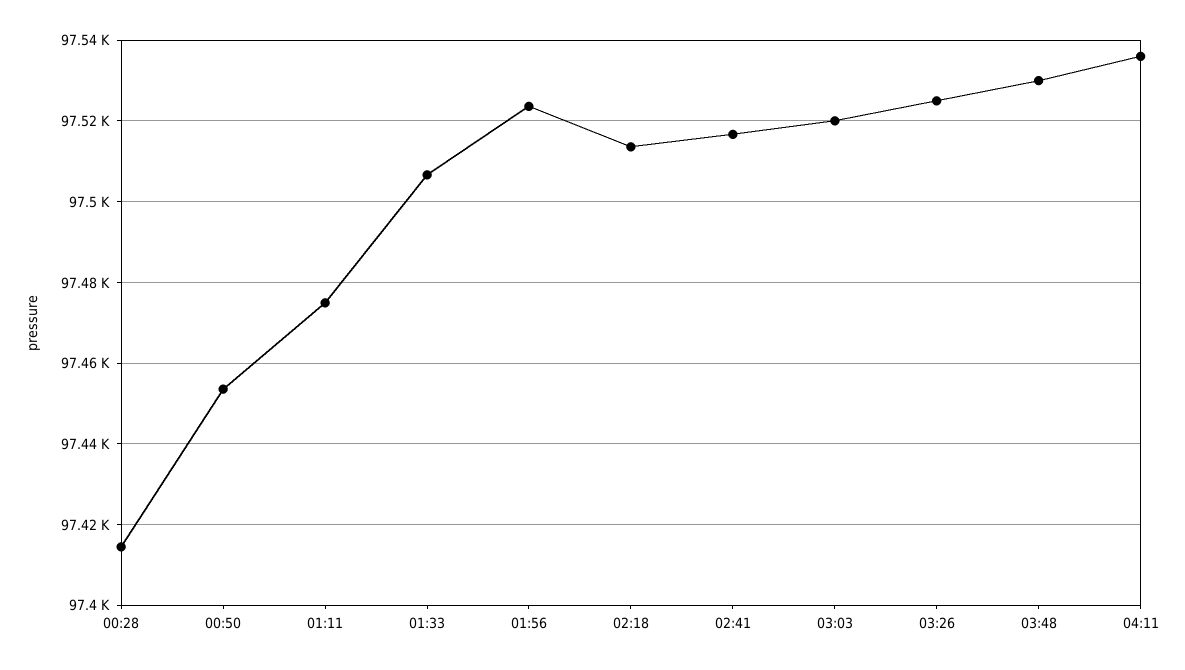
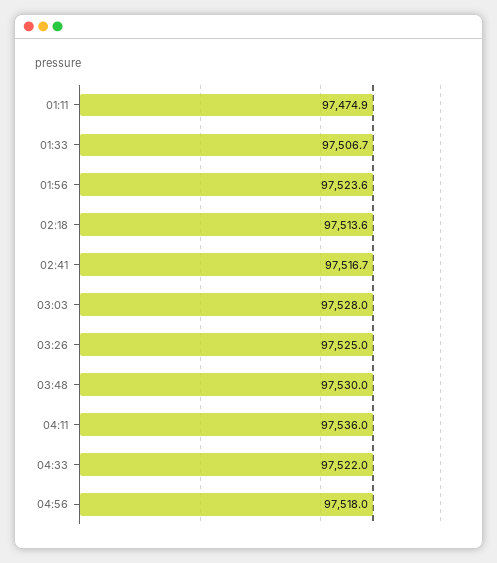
00:28: 97414 -> none
00:50: 97454 -> none
03:03: 97520 -> 97528
04:33: none -> 97522
04:56: none -> 97518

